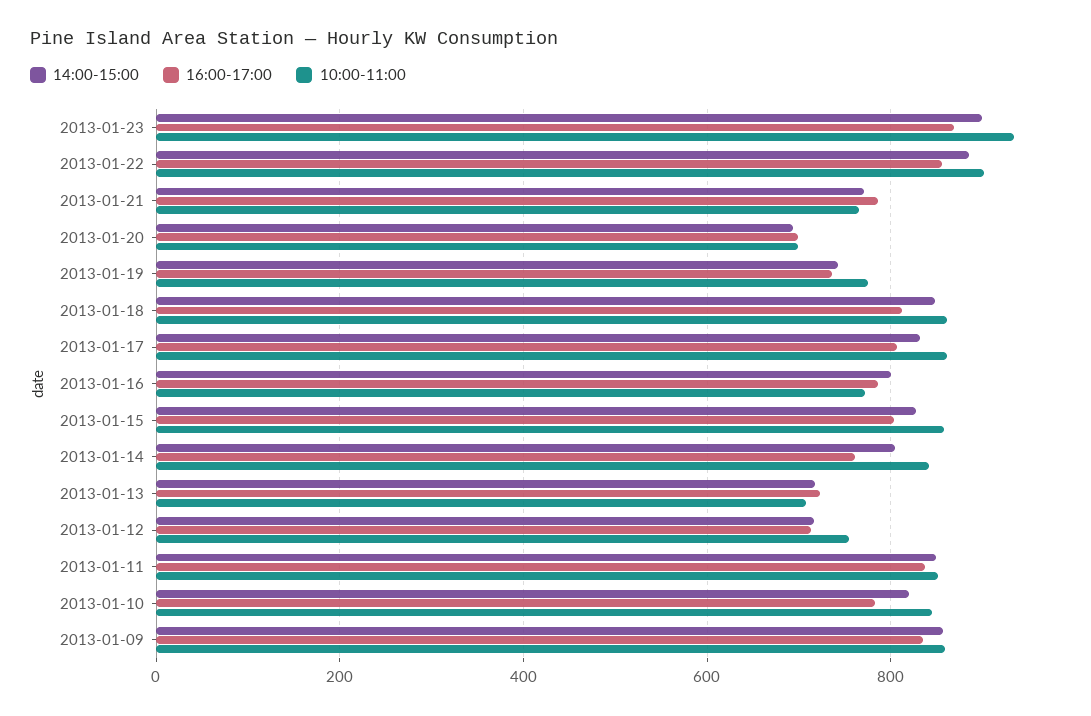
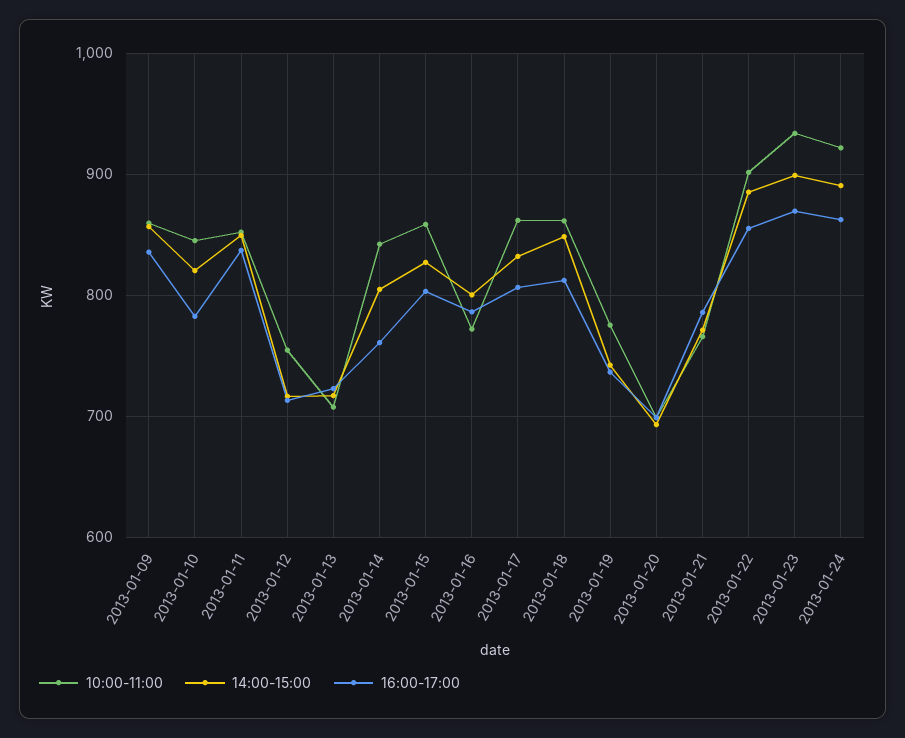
10:00-11:00, 2013-01-24: none -> 920
14:00-15:00, 2013-01-24: none -> 890
16:00-17:00, 2013-01-24: none -> 860

